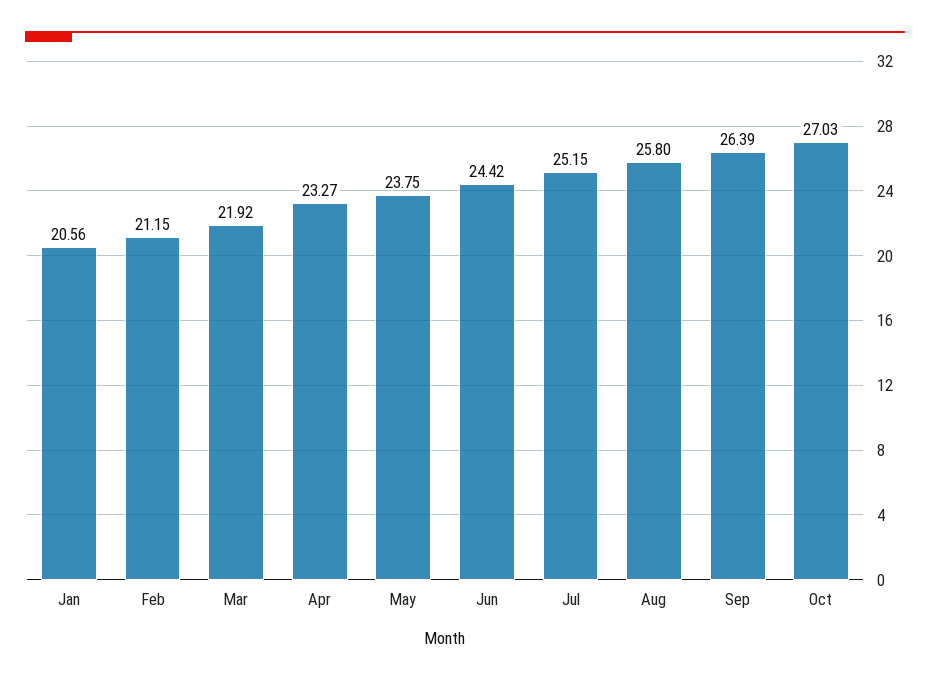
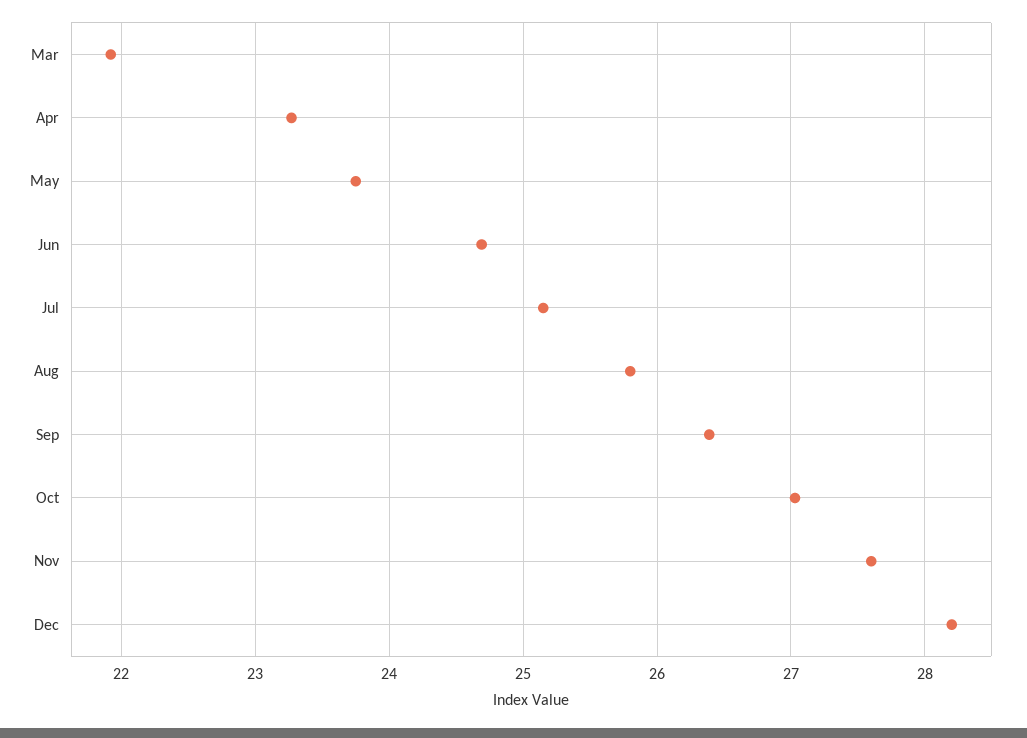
Jan: 20.56 -> none
Feb: 21.15 -> none
Jun: 24.42 -> 24.7
Nov: none -> 27.6
Dec: none -> 28.2

